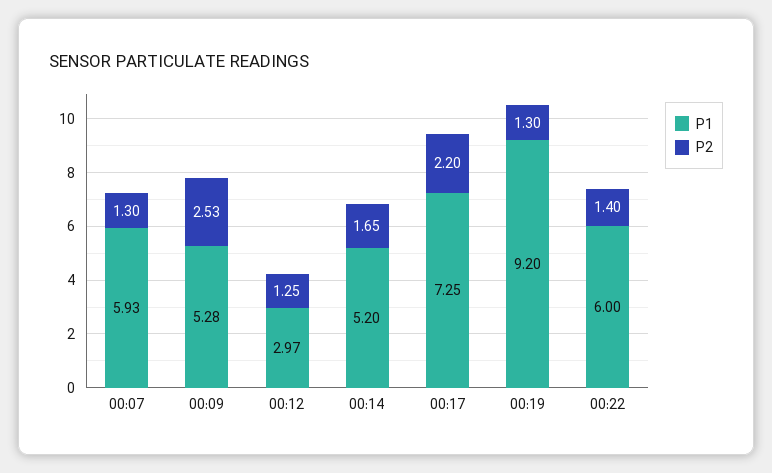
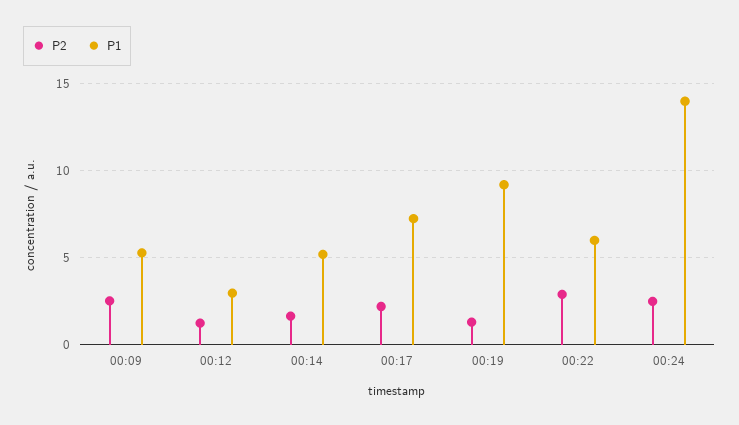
P1, 00:07: 5.93 -> none
P2, 00:07: 1.3 -> none
P2, 00:22: 1.4 -> 3
P2, 00:24: none -> 2.5
P1, 00:24: none -> 14

